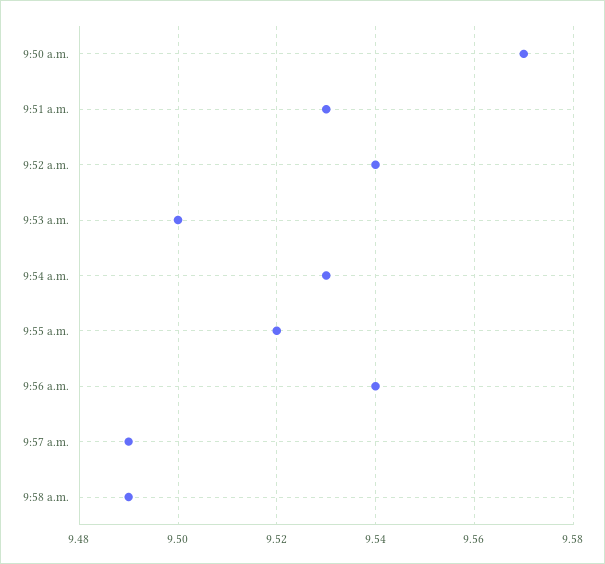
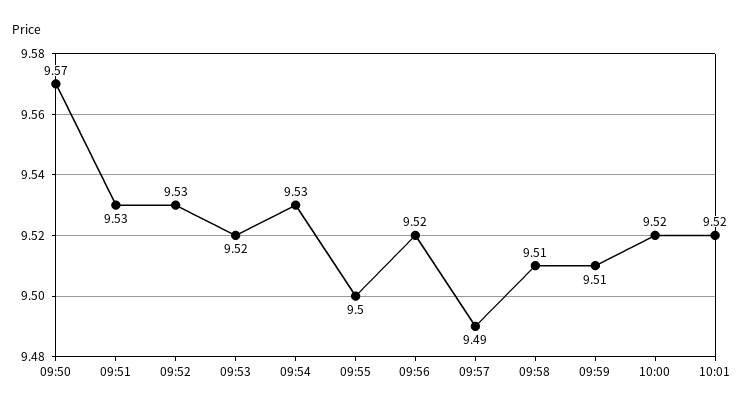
9:52 a.m.: 9.54 -> 9.53
9:53 a.m.: 9.5 -> 9.52
9:55 a.m.: 9.52 -> 9.5
9:56 a.m.: 9.54 -> 9.52
9:58 a.m.: 9.49 -> 9.51
09:59: none -> 9.51
10:00: none -> 9.52
10:01: none -> 9.52

